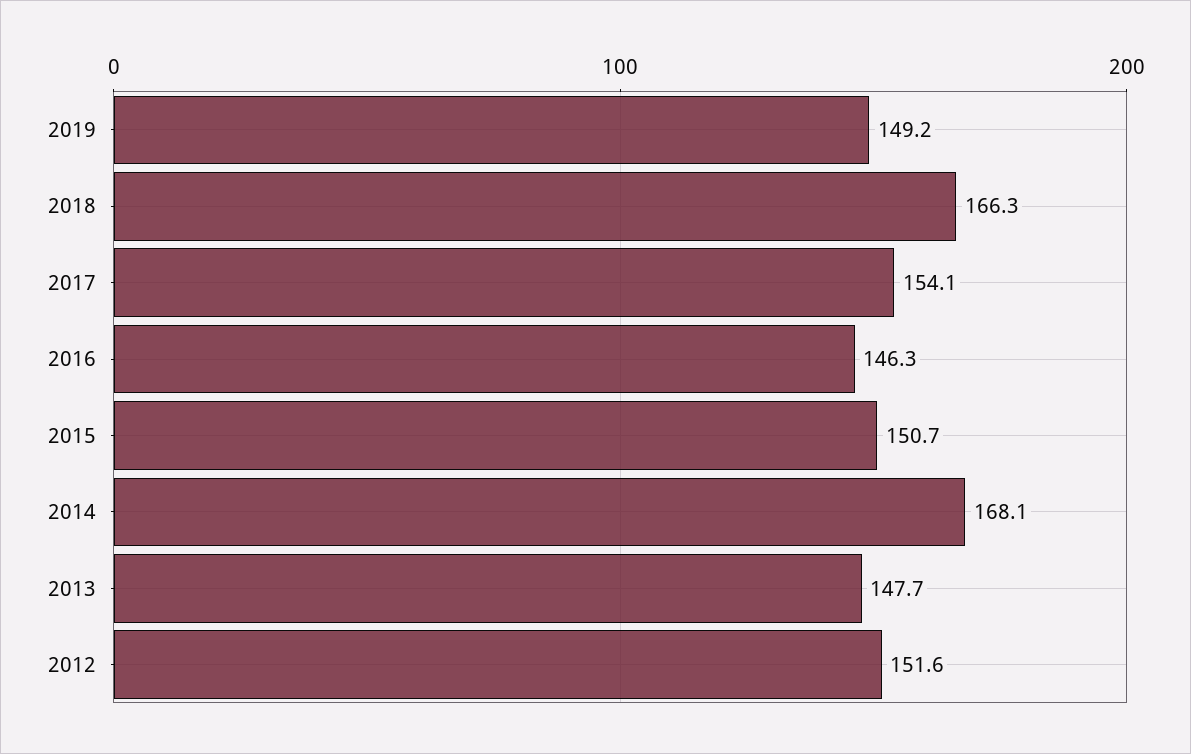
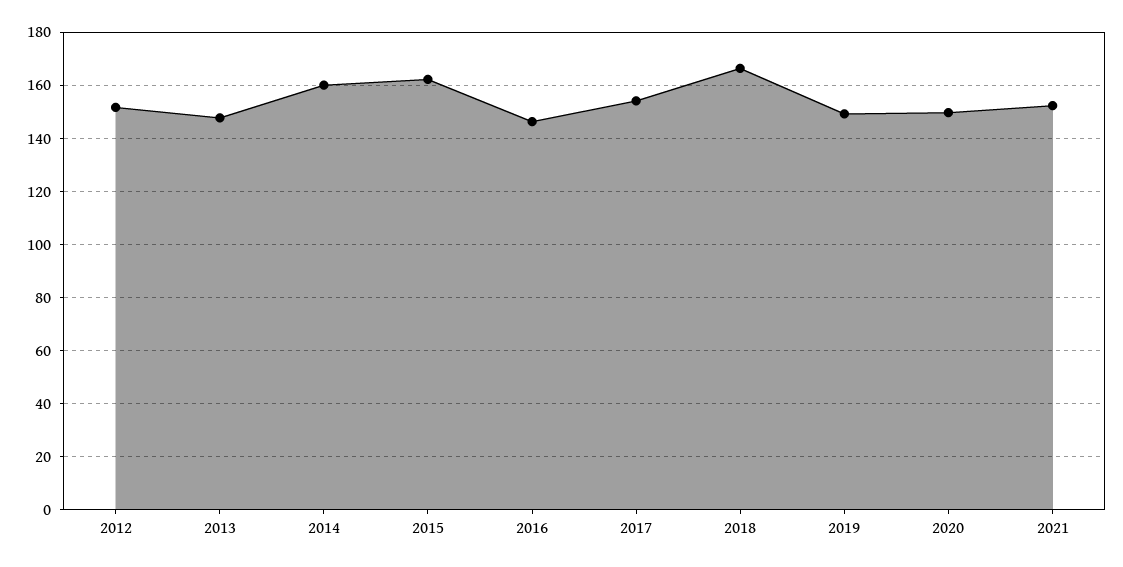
2015: 150.7 -> 162.5
2014: 168.1 -> 160
2020: none -> 150
2021: none -> 152.5

